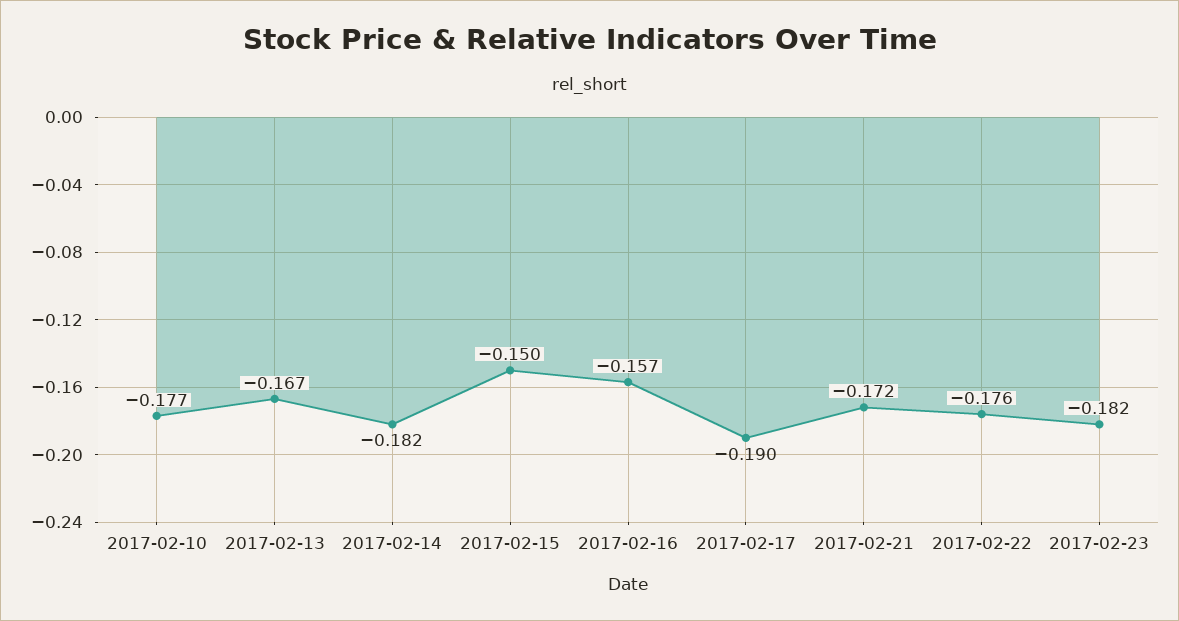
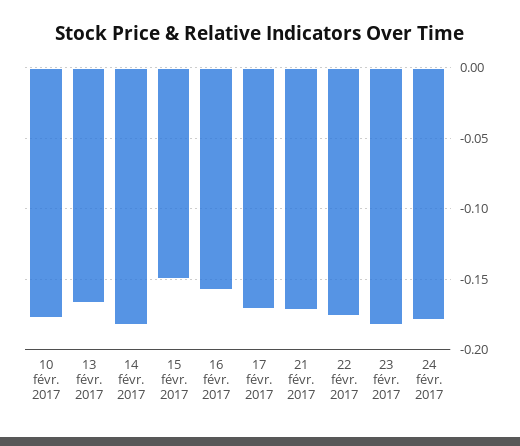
2017-02-17: -0.19 -> -0.17
24 févr. 2017: none -> -0.18

